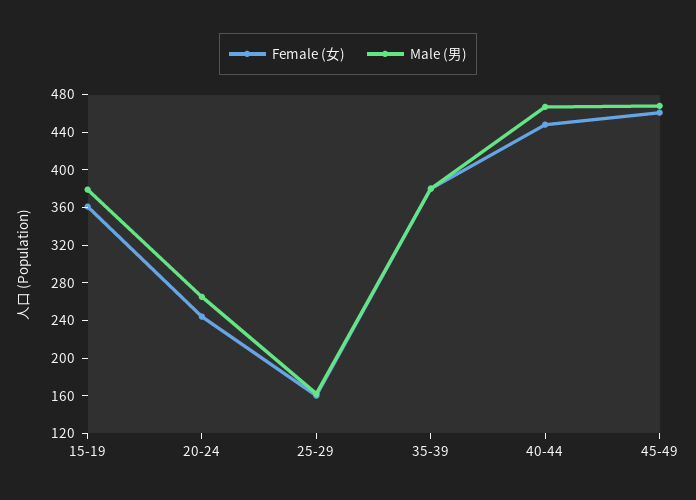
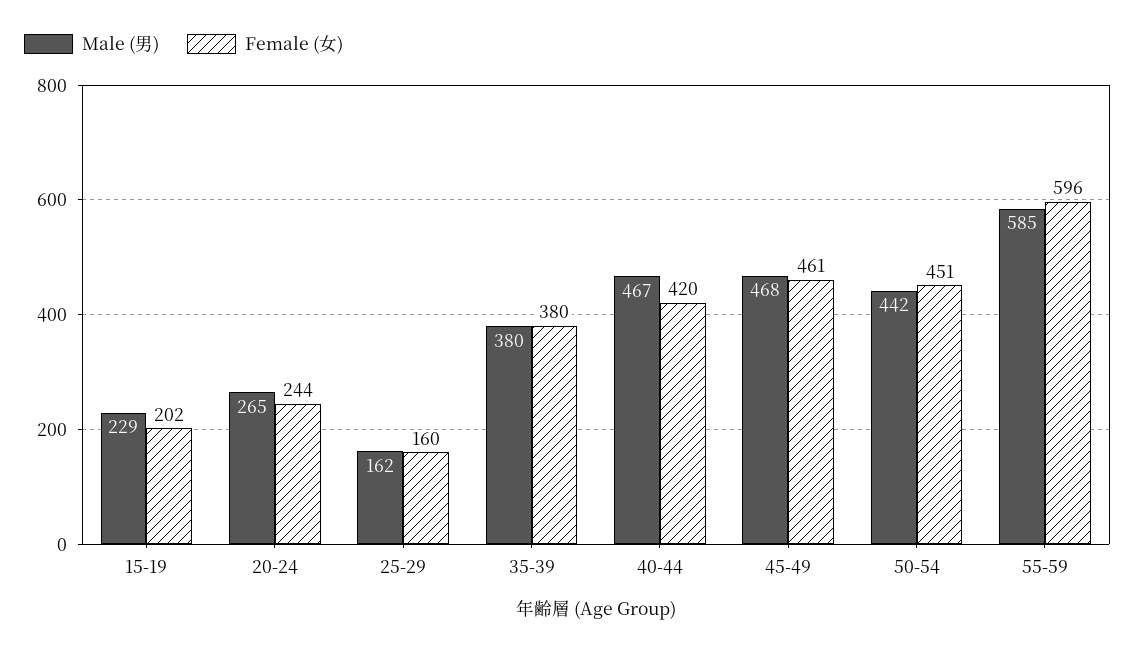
Female (女), 15-19: 360 -> 202
Male (男), 15-19: 380 -> 229
Female (女), 40-44: 450 -> 420
Male (男), 50-54: none -> 442
Female (女), 50-54: none -> 451
Male (男), 55-59: none -> 585
Female (女), 55-59: none -> 596

